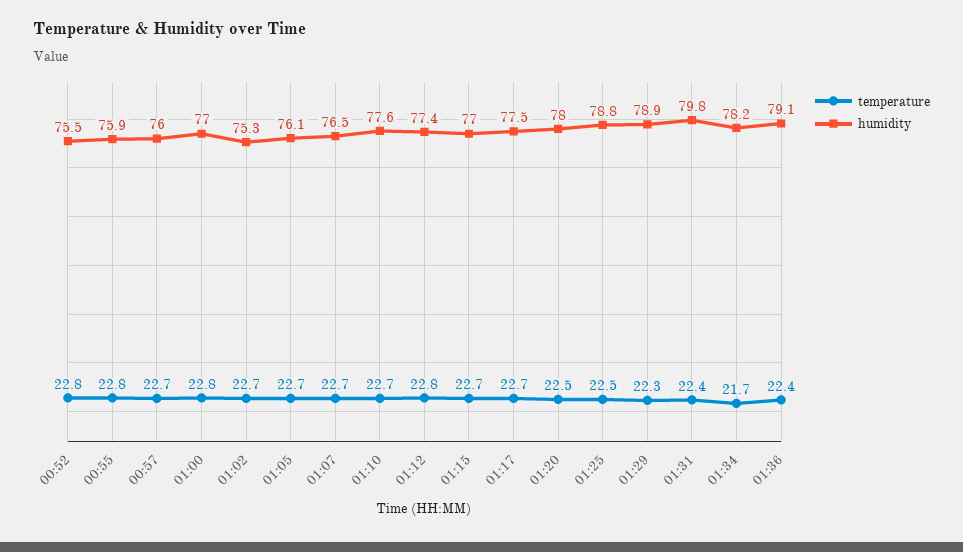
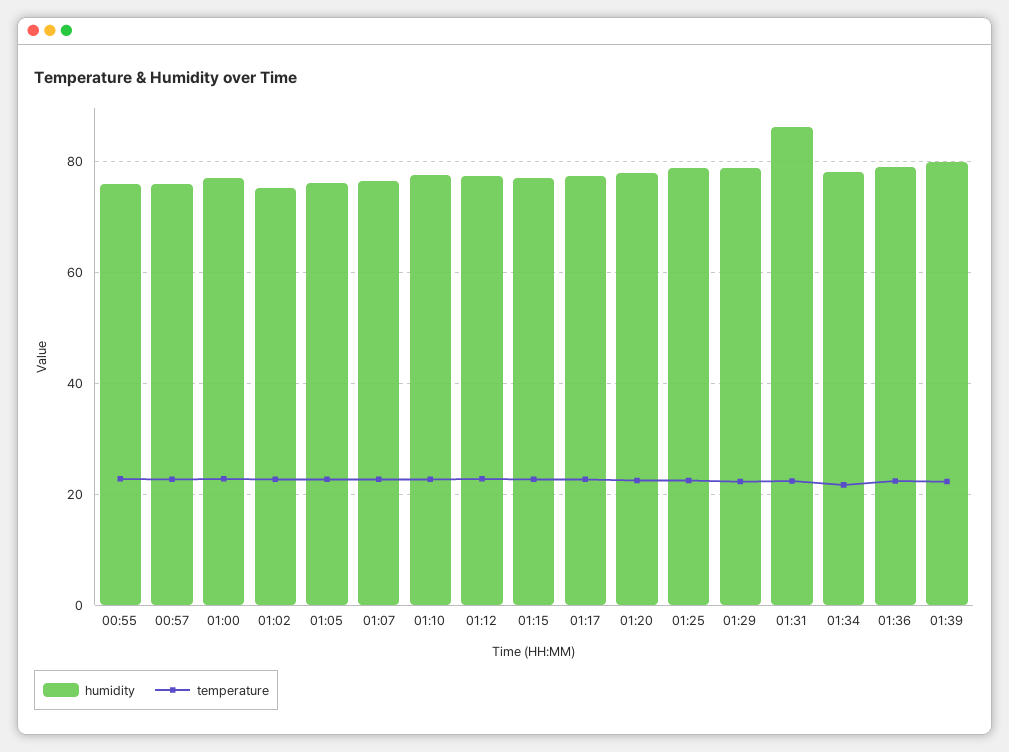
temperature, 00:52: 22.8 -> none
humidity, 00:52: 75.5 -> none
humidity, 01:31: 79.8 -> 86
humidity, 01:39: none -> 80
temperature, 01:39: none -> 22

